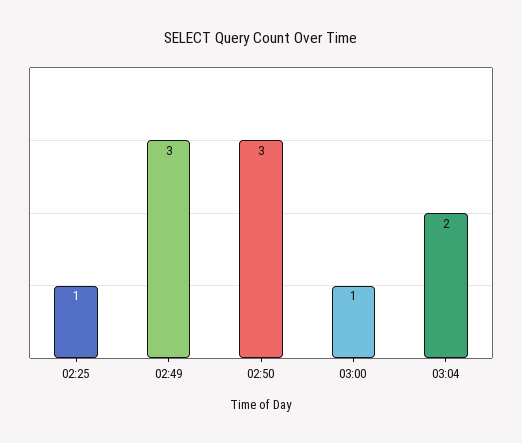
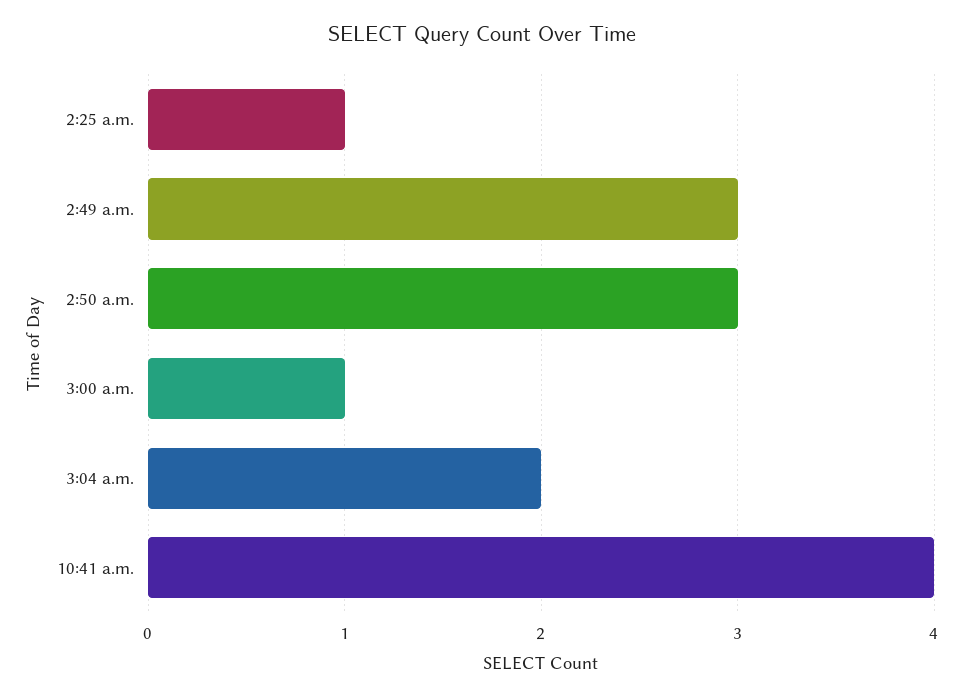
10:41 a.m.: none -> 4

